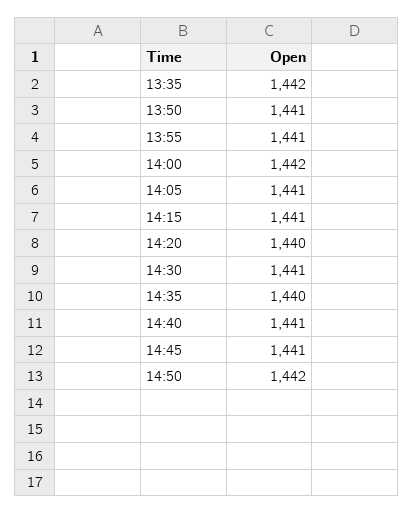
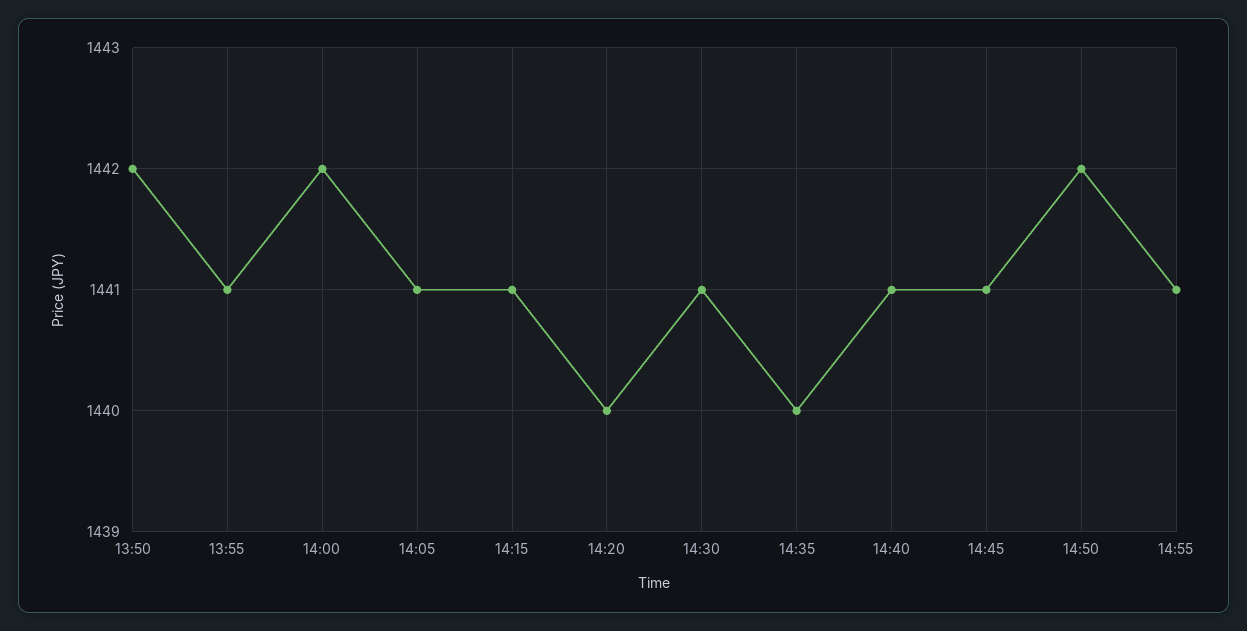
13:35: 1442 -> none
13:50: 1441 -> 1442
14:55: none -> 1441

